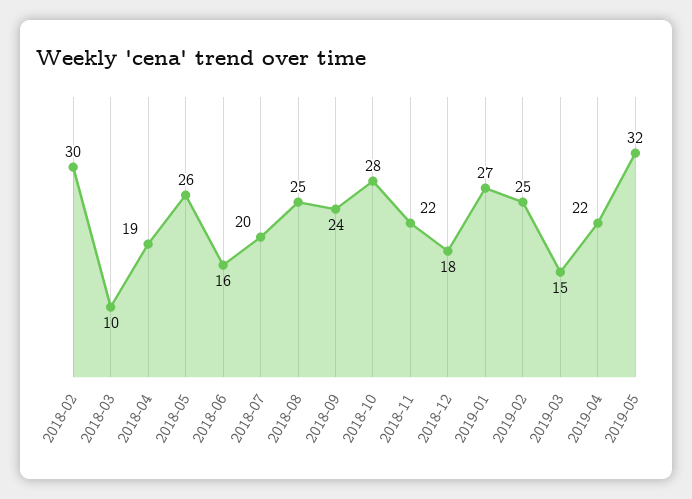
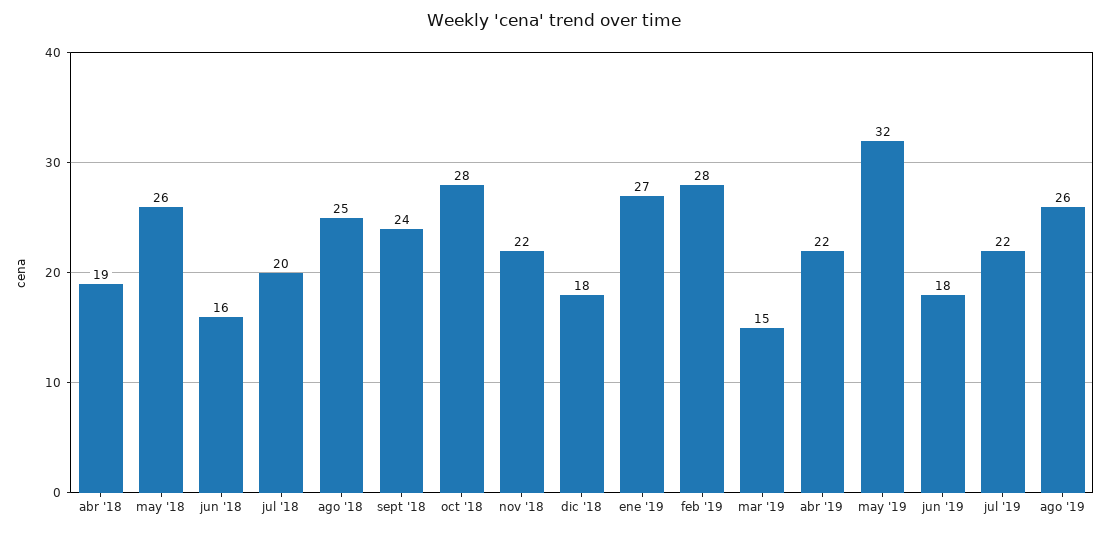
2018-02: 30 -> none
2018-03: 10 -> none
2019-02: 25 -> 28
jun '19: none -> 18
jul '19: none -> 22
ago '19: none -> 26

